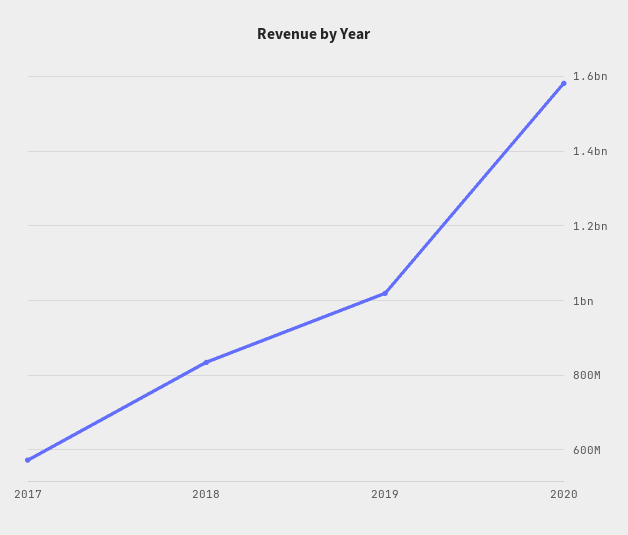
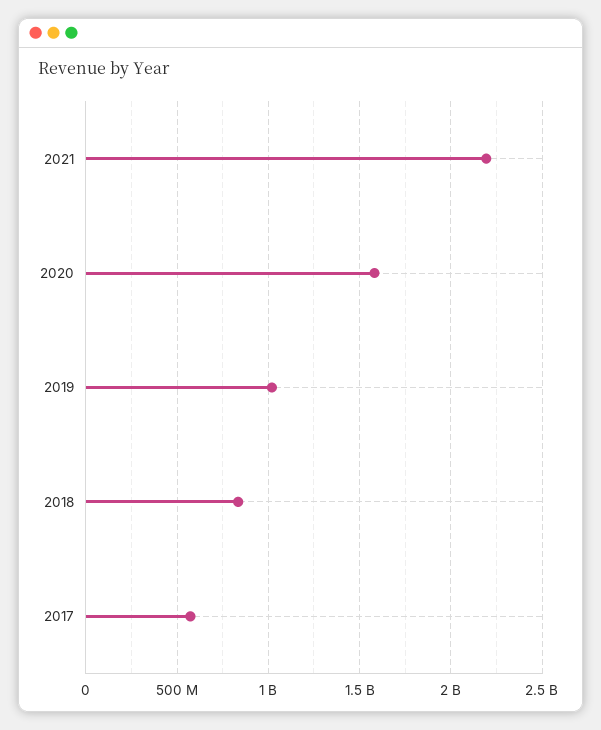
2021: none -> 2200000000

